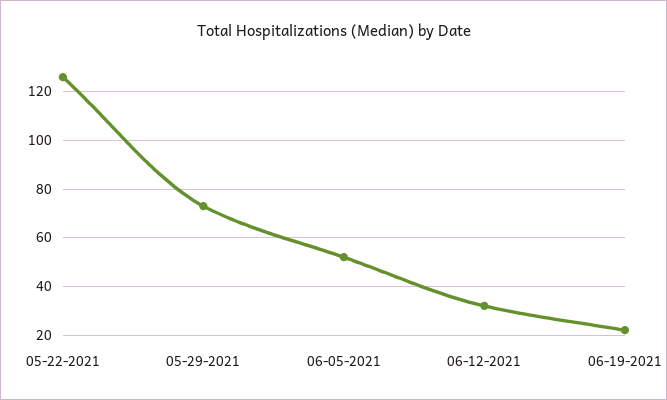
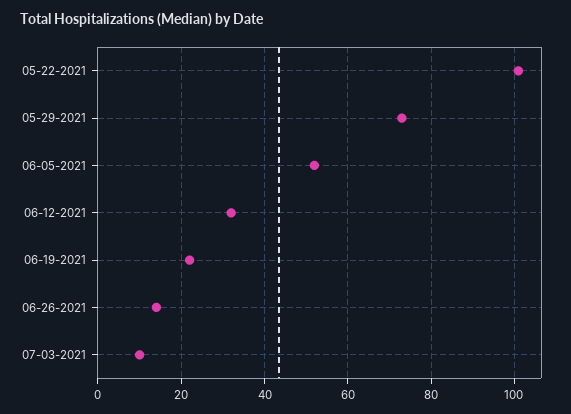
05-22-2021: 125 -> 100
06-26-2021: none -> 15
07-03-2021: none -> 10

